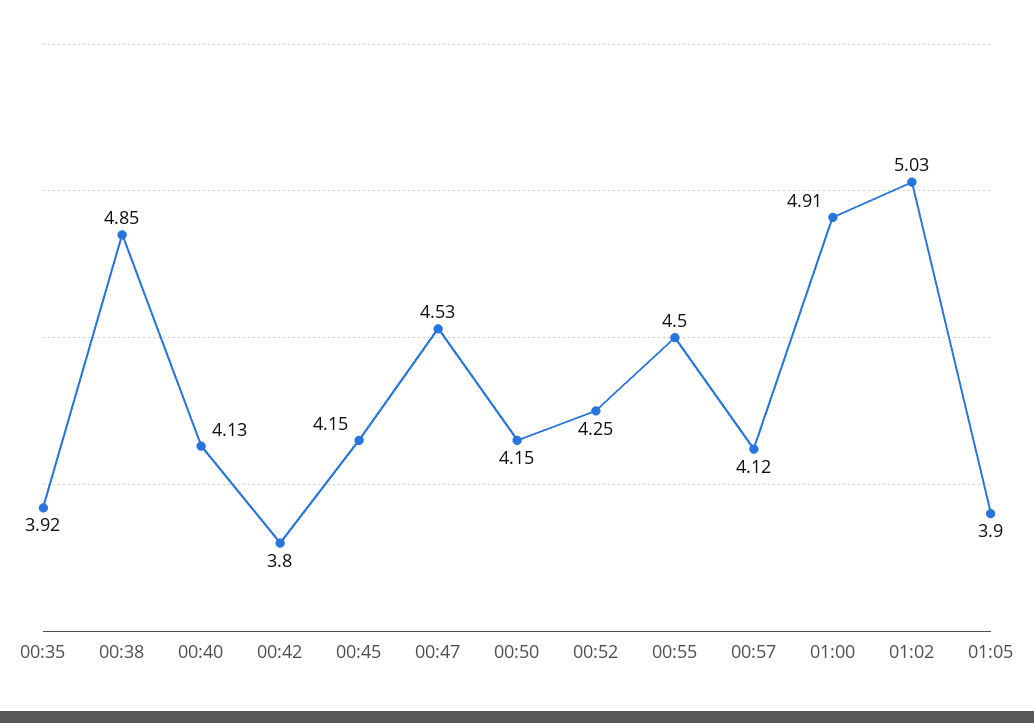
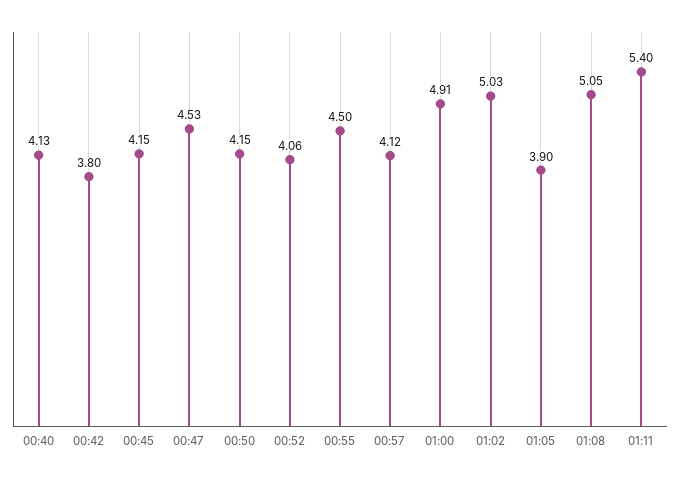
00:35: 3.92 -> none
00:38: 4.85 -> none
00:52: 4.25 -> 4.06
01:08: none -> 5.05
01:11: none -> 5.4

